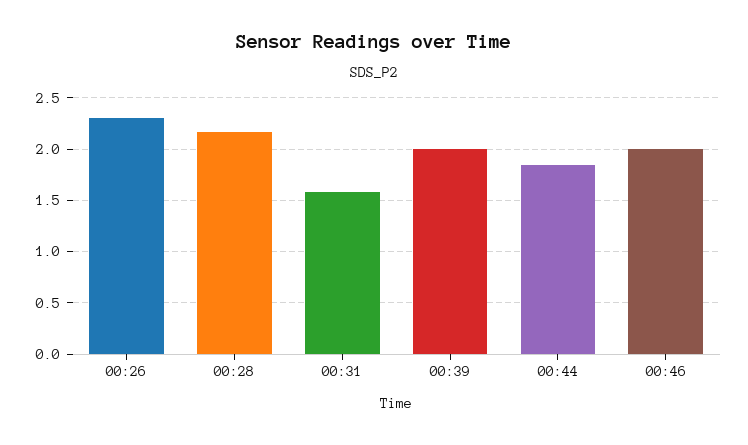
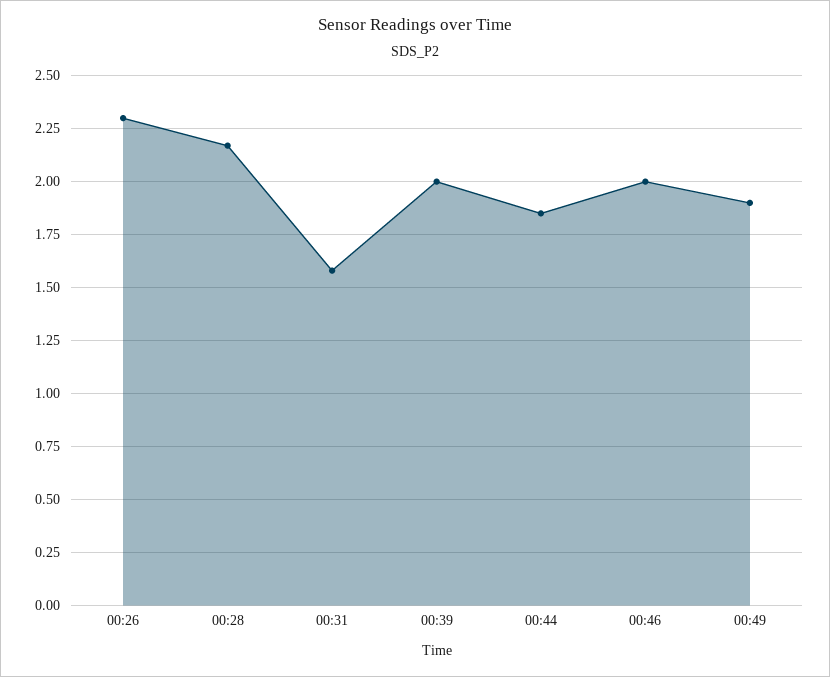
00:49: none -> 1.9

